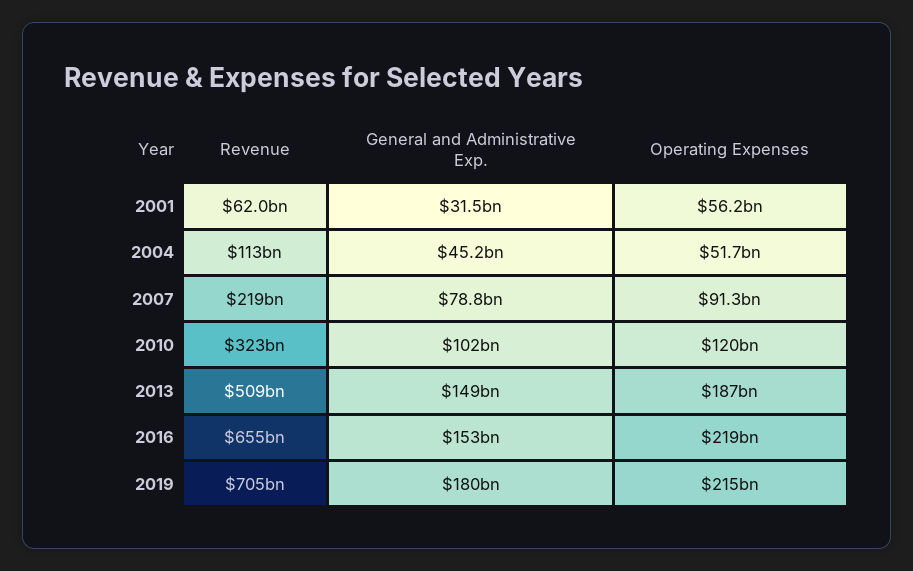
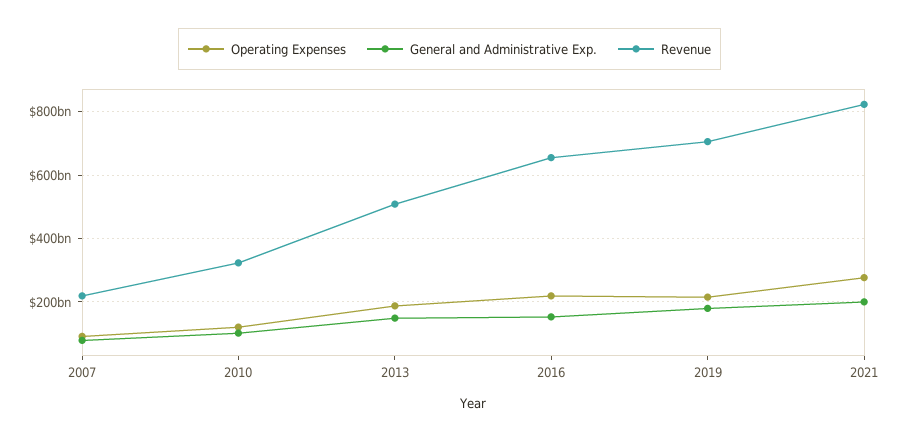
Revenue, 2001: 62000000000 -> none
General and Administrative Exp., 2001: 31500000000 -> none
Operating Expenses, 2001: 56200000000 -> none
Revenue, 2004: 113000000000 -> none
General and Administrative Exp., 2004: 45200000000 -> none
Operating Expenses, 2004: 51700000000 -> none
Operating Expenses, 2021: none -> 280000000000
General and Administrative Exp., 2021: none -> 200000000000
Revenue, 2021: none -> 820000000000

